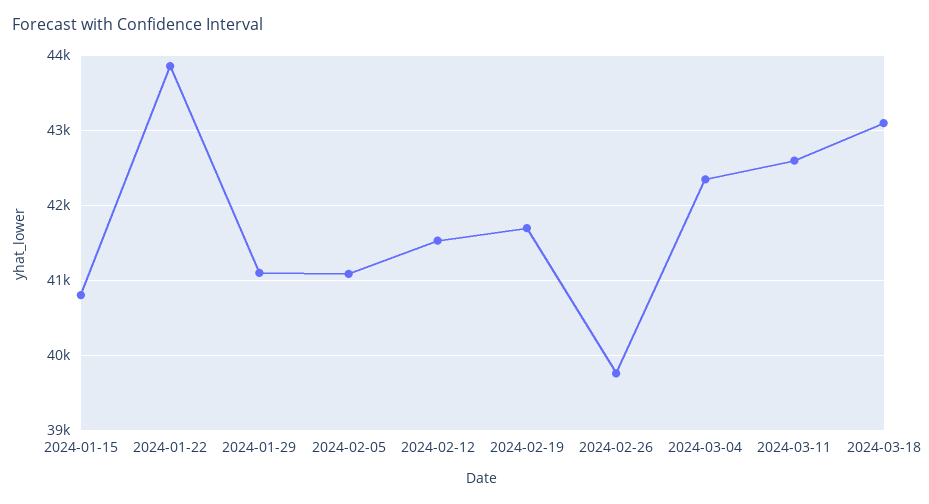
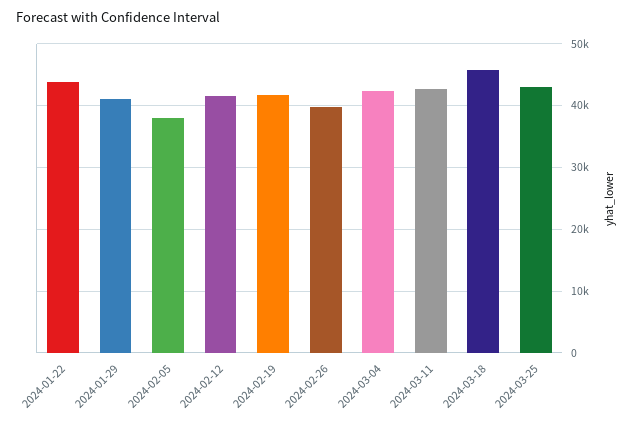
2024-01-15: 40800 -> none
2024-02-05: 41100 -> 38000
2024-03-18: 43100 -> 46000
2024-03-25: none -> 43000

